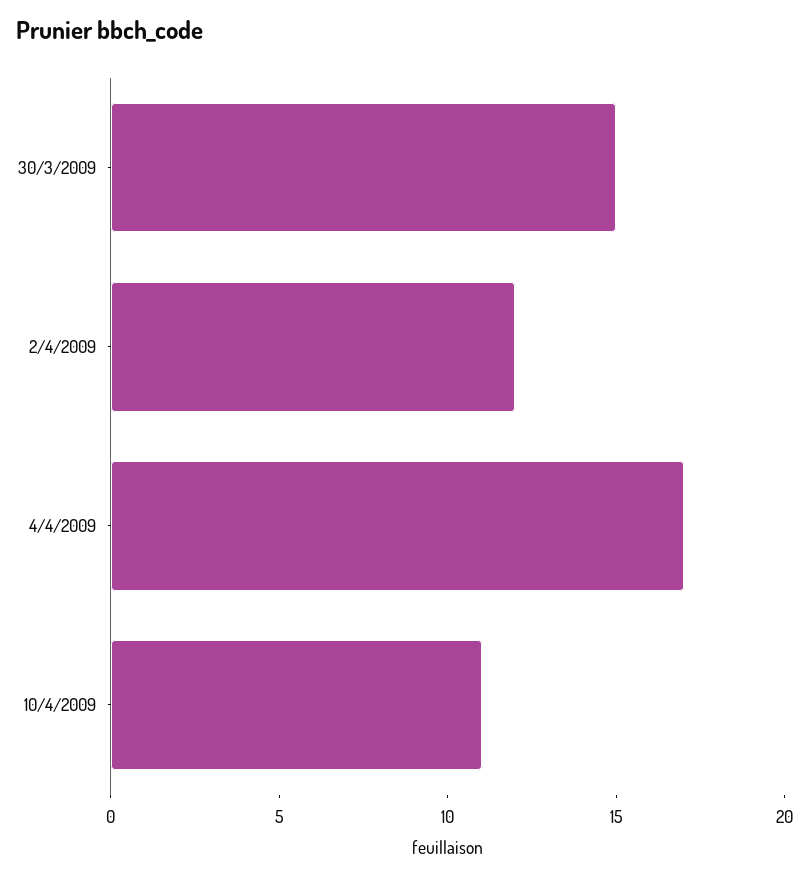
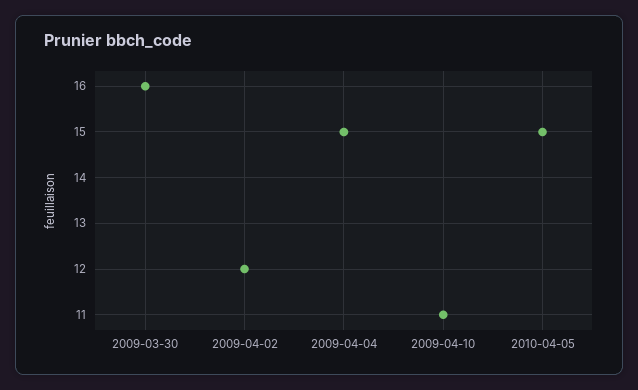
30/3/2009: 15 -> 16
4/4/2009: 17 -> 15
2010-04-05: none -> 15

